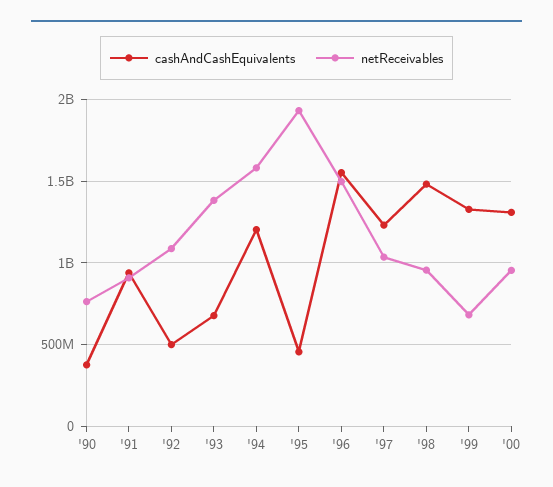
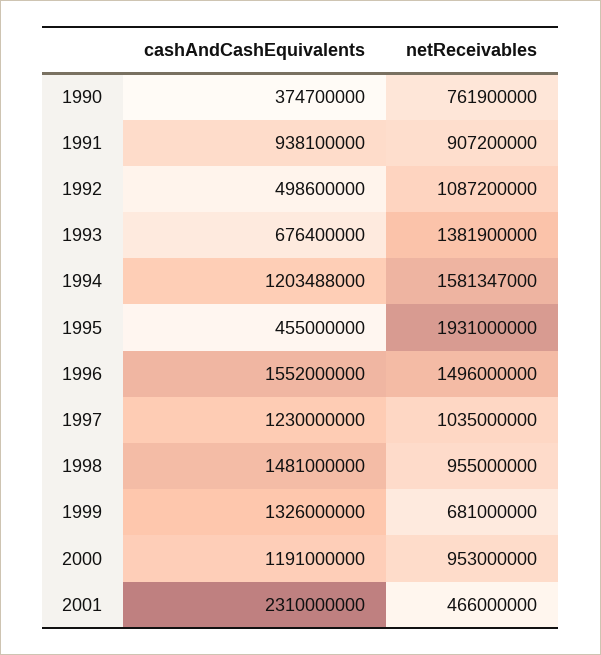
cashAndCashEquivalents, '00: 1300000000 -> 1191000000
cashAndCashEquivalents, 2001: none -> 2310000000
netReceivables, 2001: none -> 466000000

